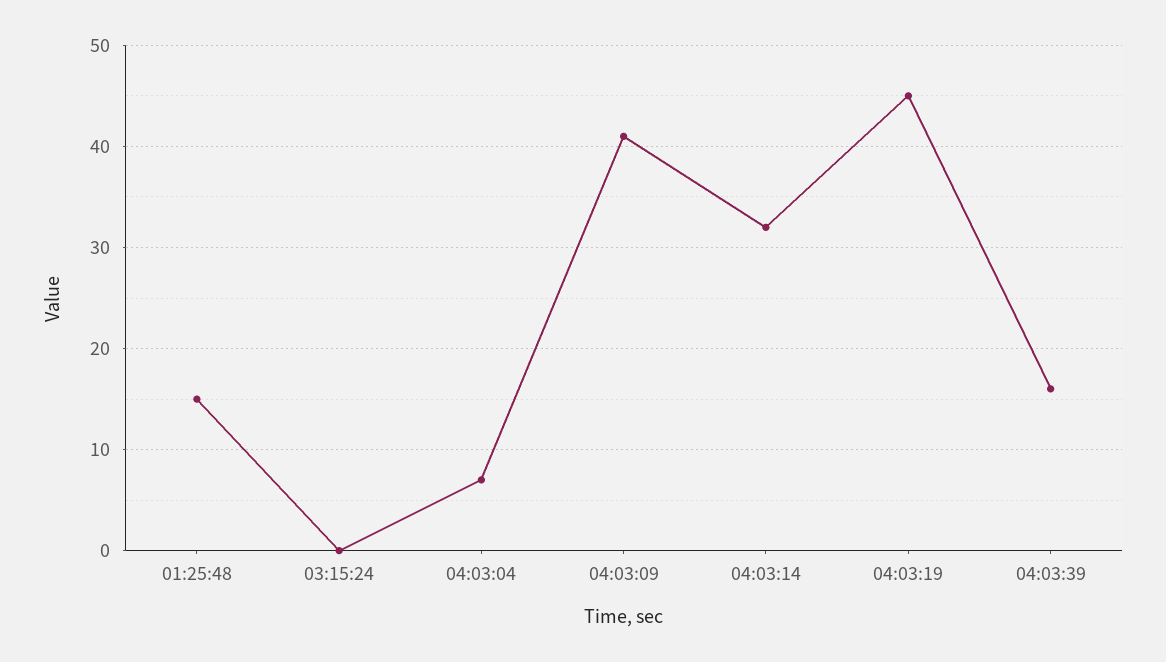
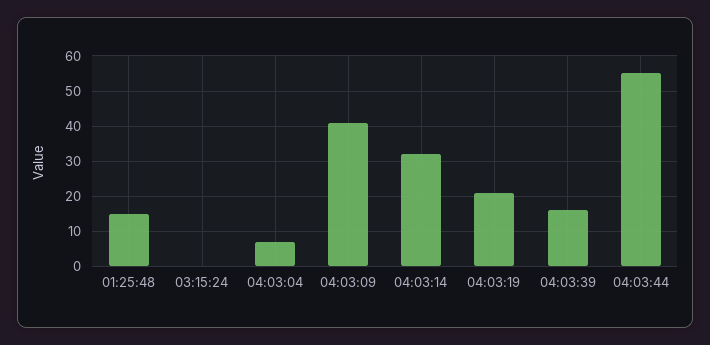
04:03:19: 45 -> 20
04:03:44: none -> 55

